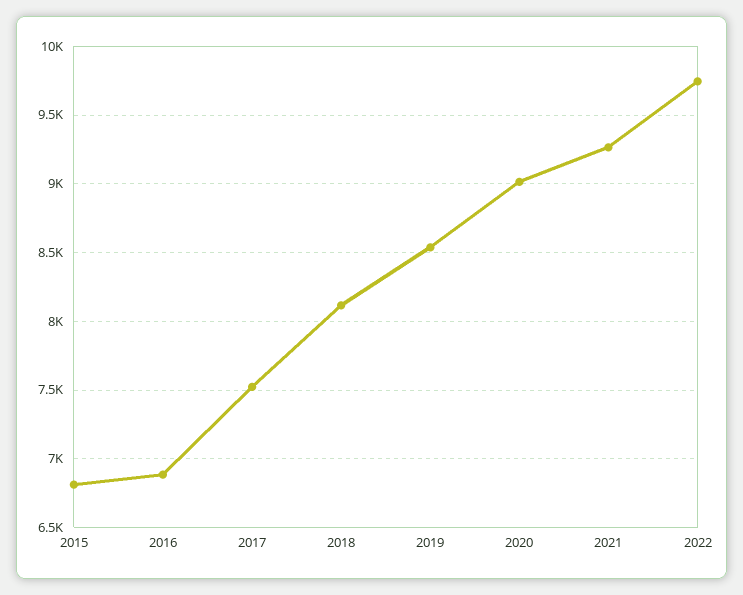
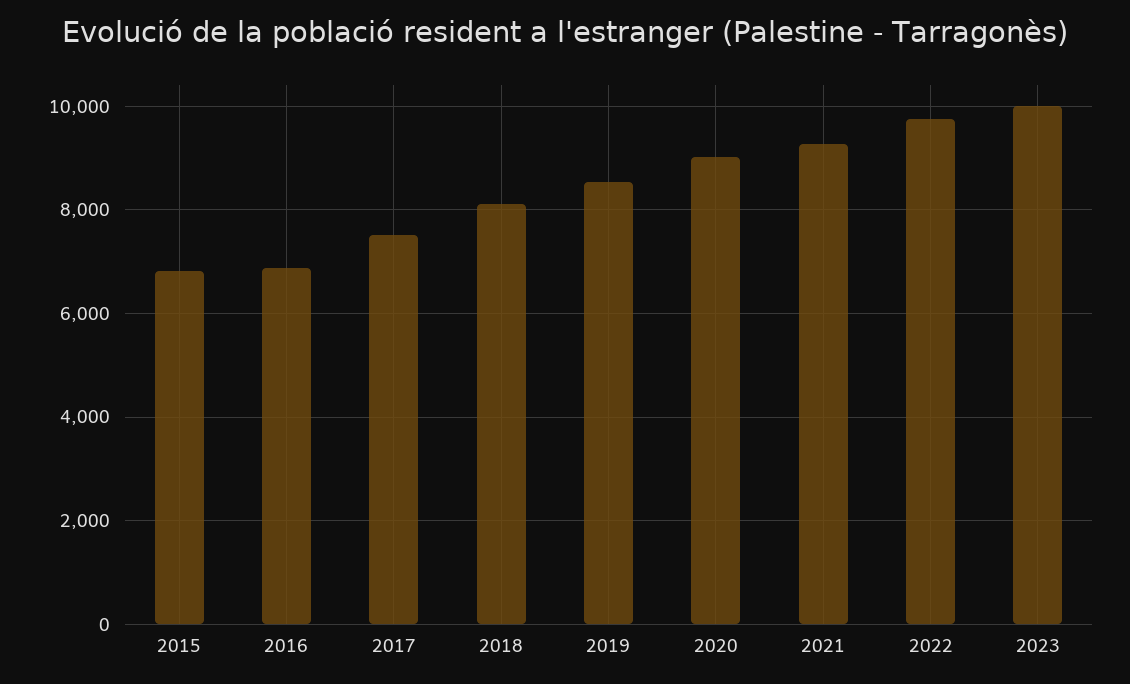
2023: none -> 10000

